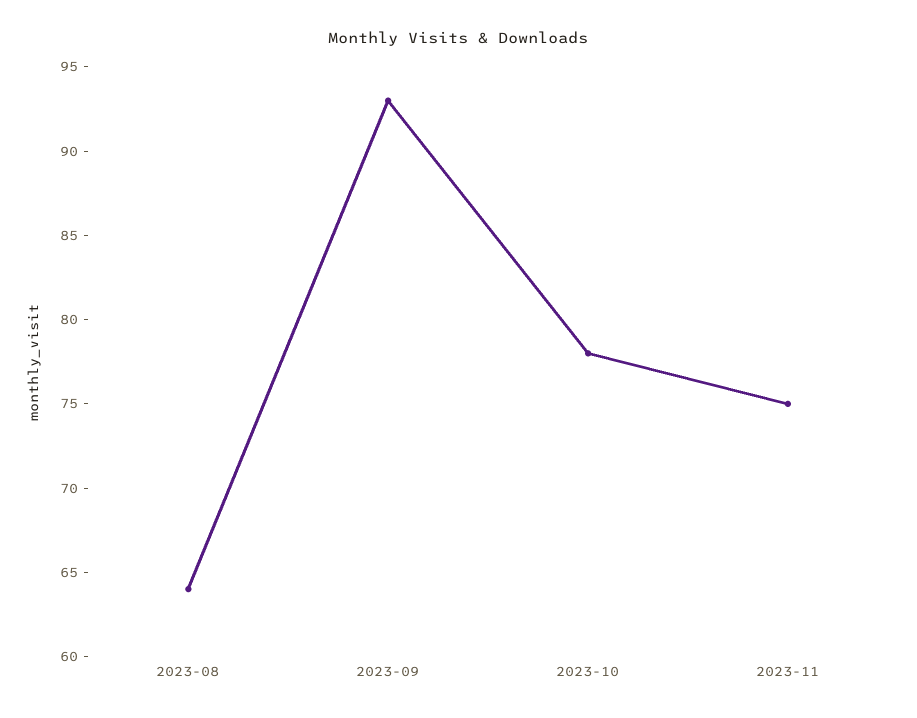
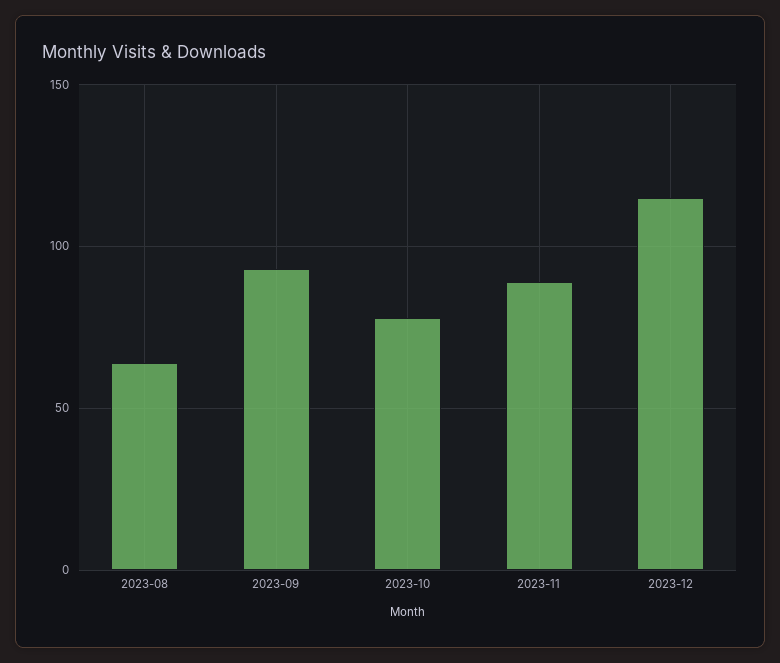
2023-11: 75 -> 90
2023-12: none -> 115

